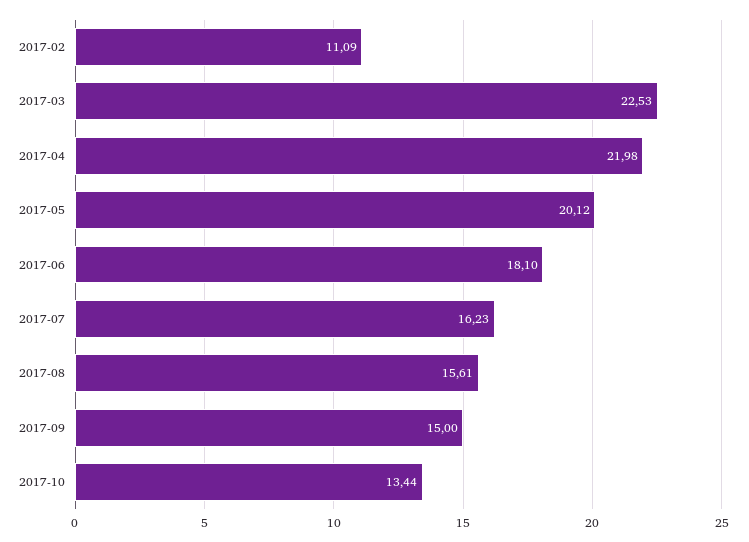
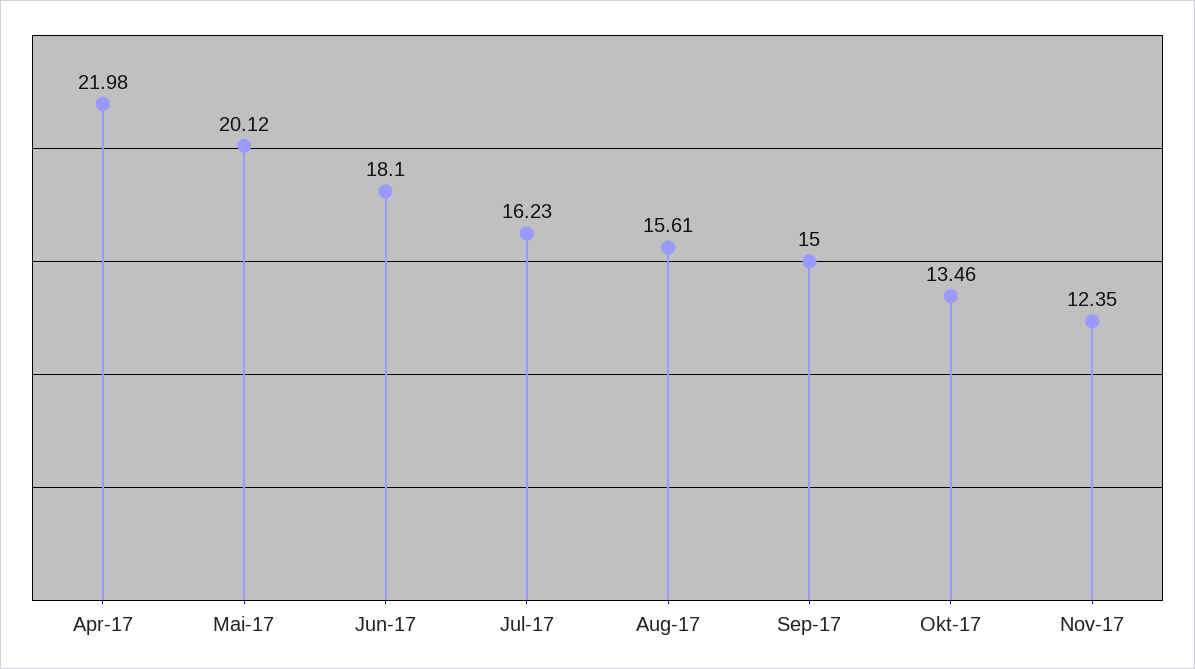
2017-02: 11.09 -> none
2017-03: 22.53 -> none
2017-10: 13.44 -> 13.46
Nov-17: none -> 12.35

